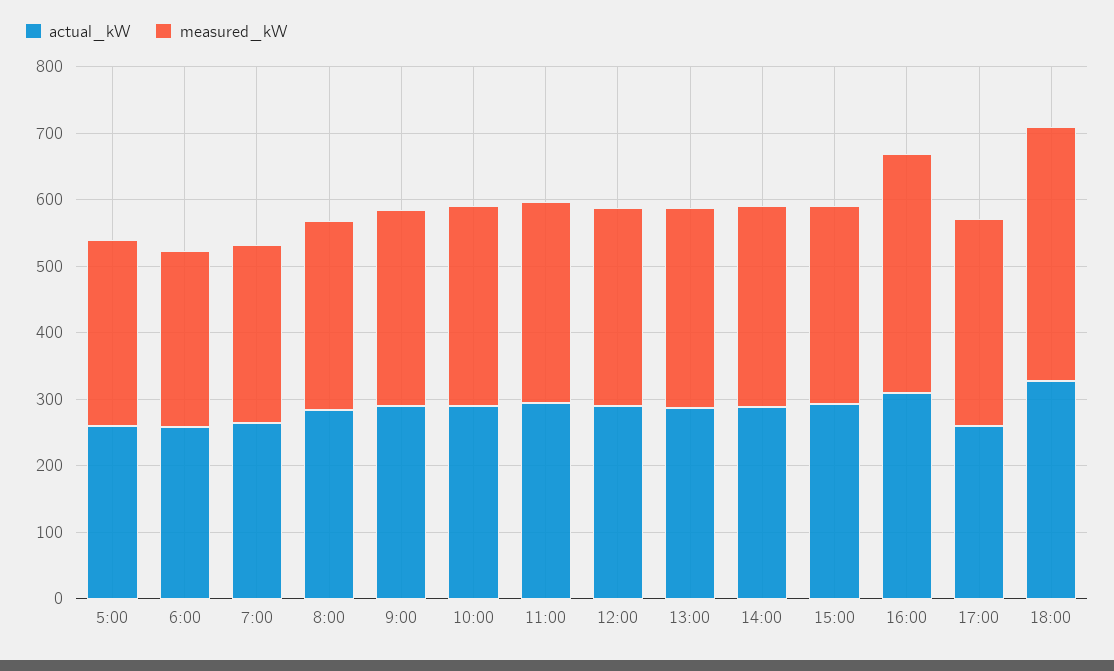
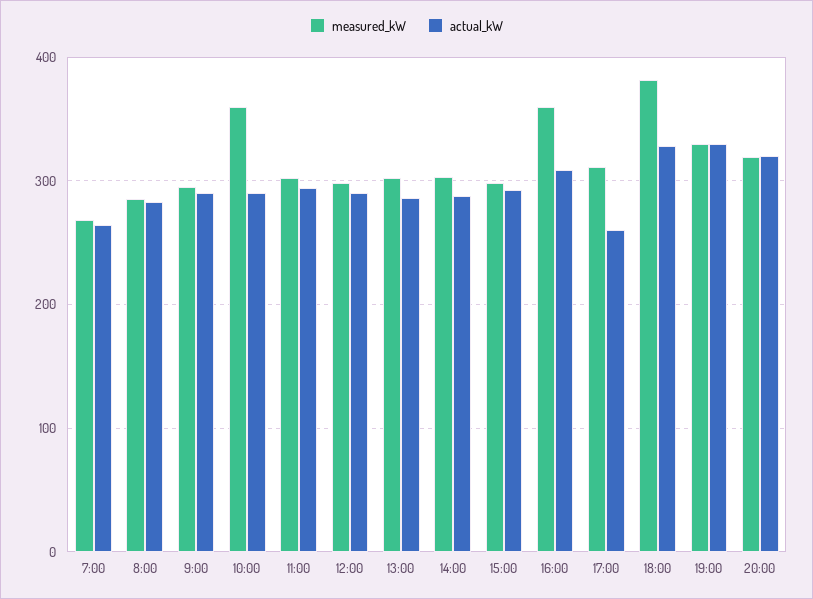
actual_kW, 5:00: 260 -> none
measured_kW, 5:00: 280 -> none
actual_kW, 6:00: 260 -> none
measured_kW, 6:00: 260 -> none
measured_kW, 10:00: 300 -> 360
measured_kW, 19:00: none -> 330
actual_kW, 19:00: none -> 330
measured_kW, 20:00: none -> 320
actual_kW, 20:00: none -> 320

